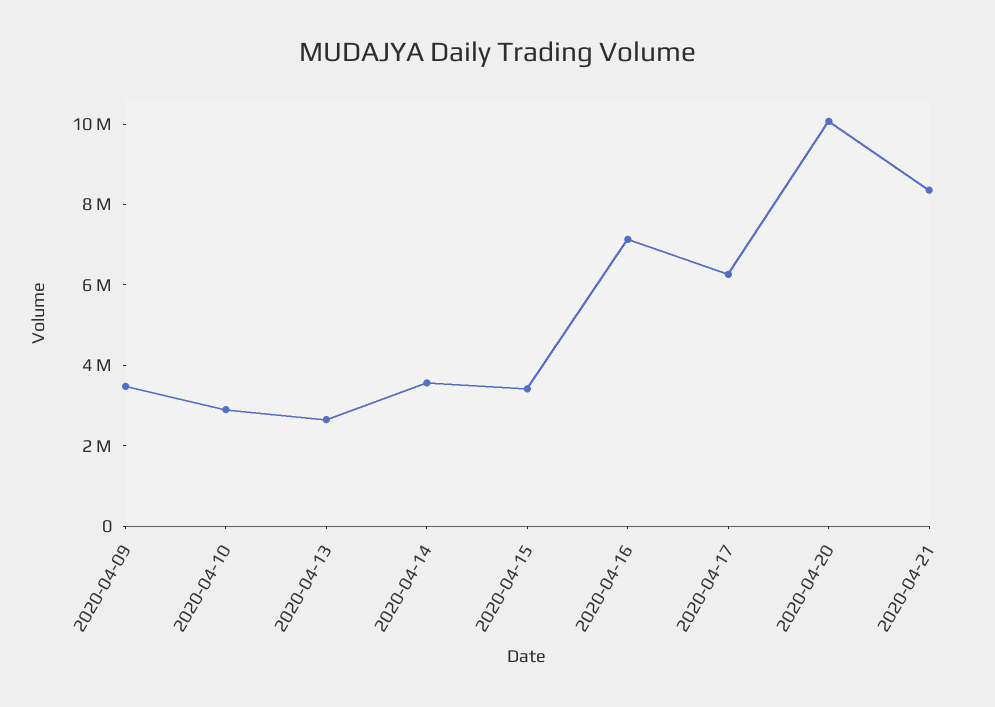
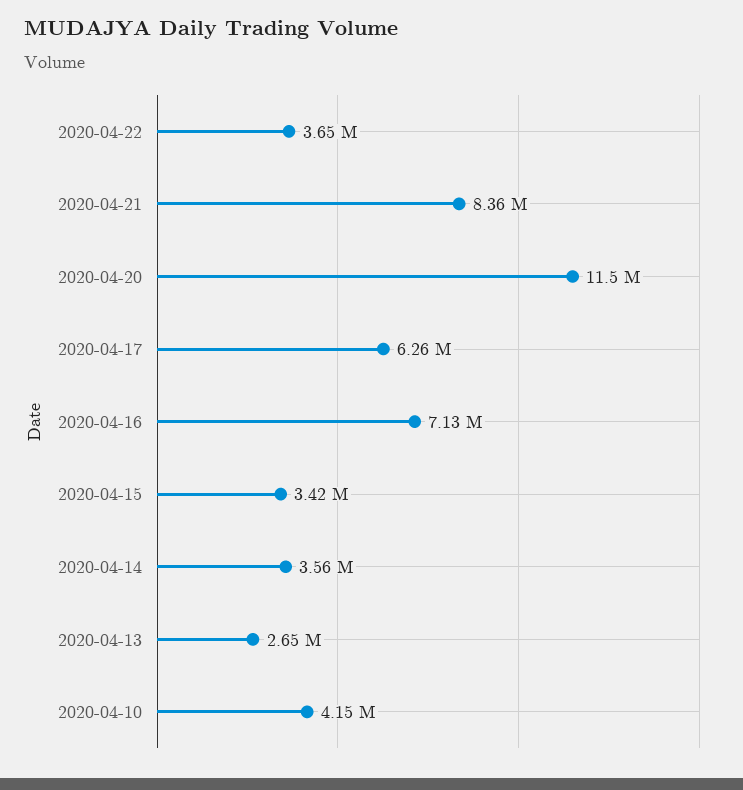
2020-04-09: 3500000 -> none
2020-04-10: 3000000 -> 4150000
2020-04-20: 10000000 -> 11500000
2020-04-22: none -> 3650000

